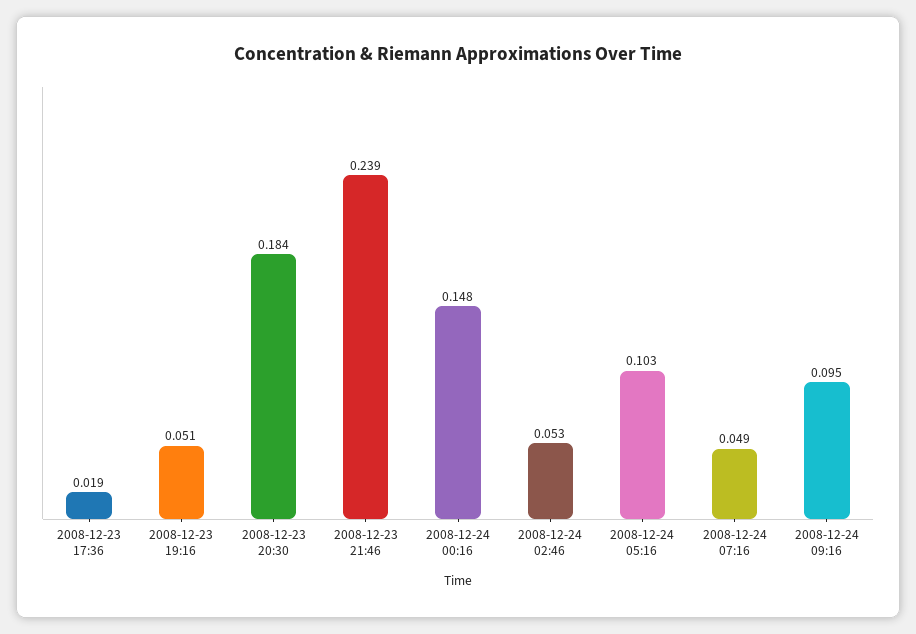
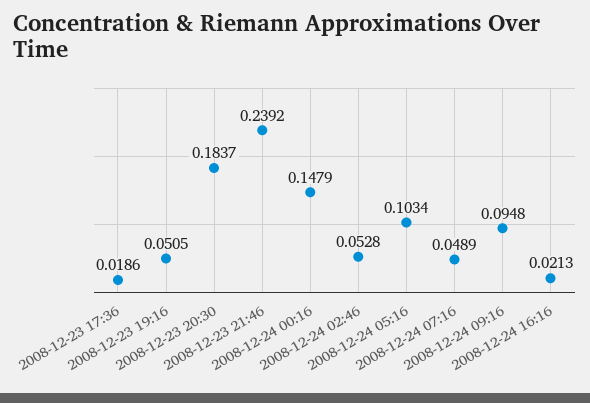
2008-12-24 16:16: none -> 0.0213

